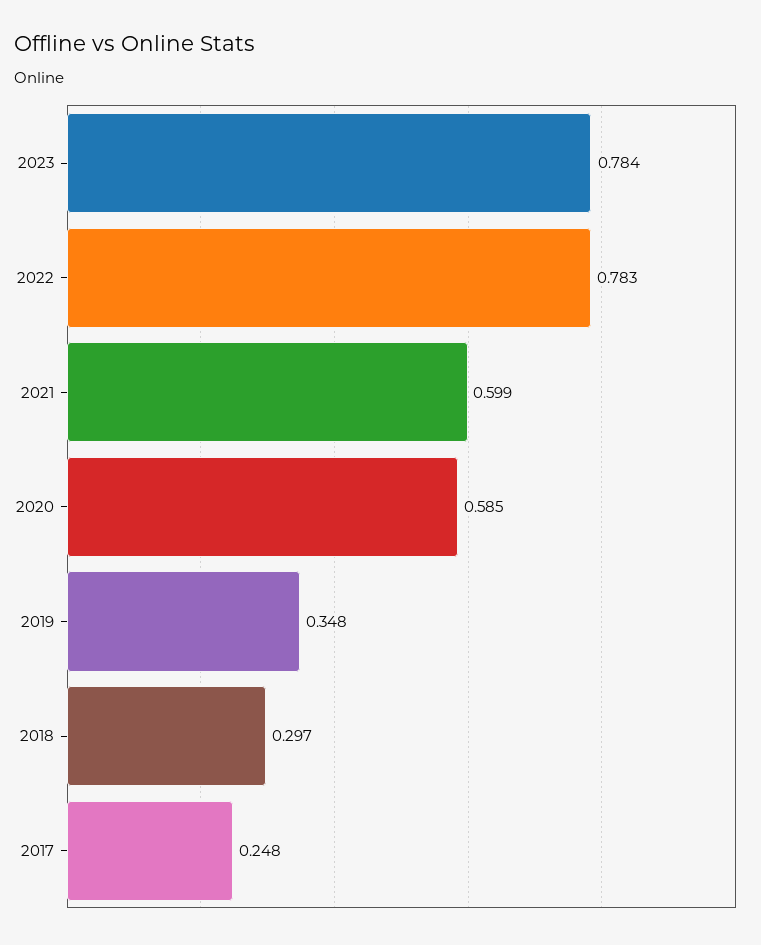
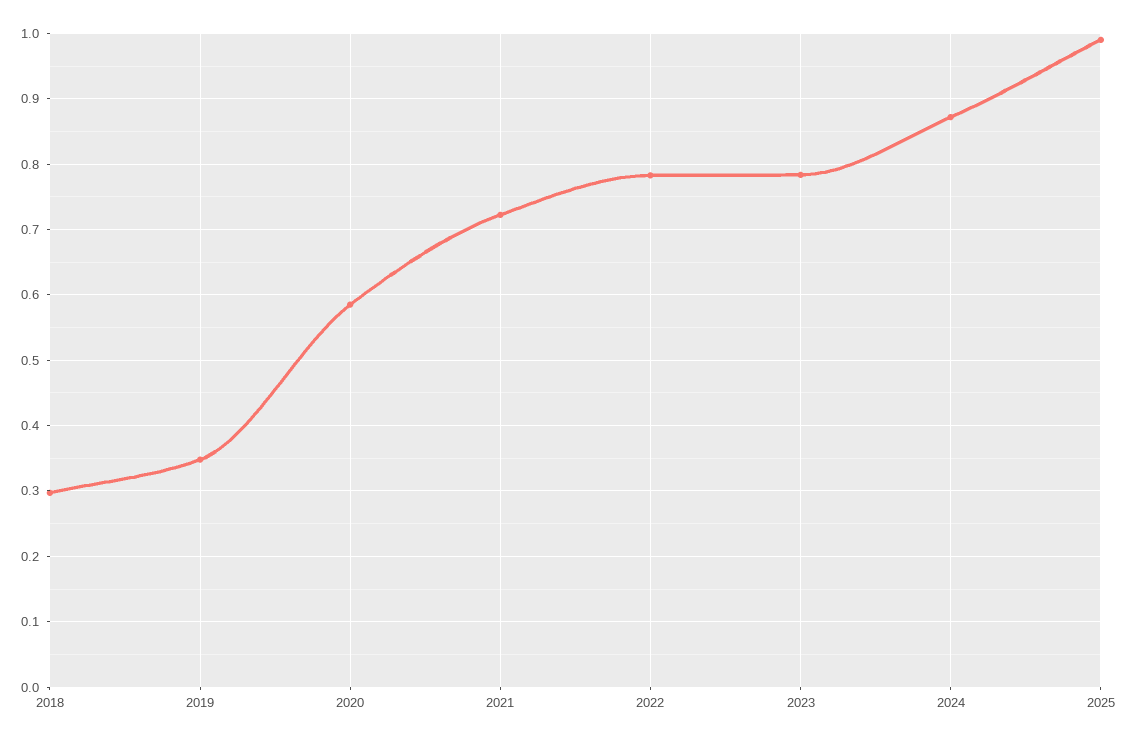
2021: 0.599 -> 0.72
2017: 0.248 -> none
2024: none -> 0.87
2025: none -> 0.99

